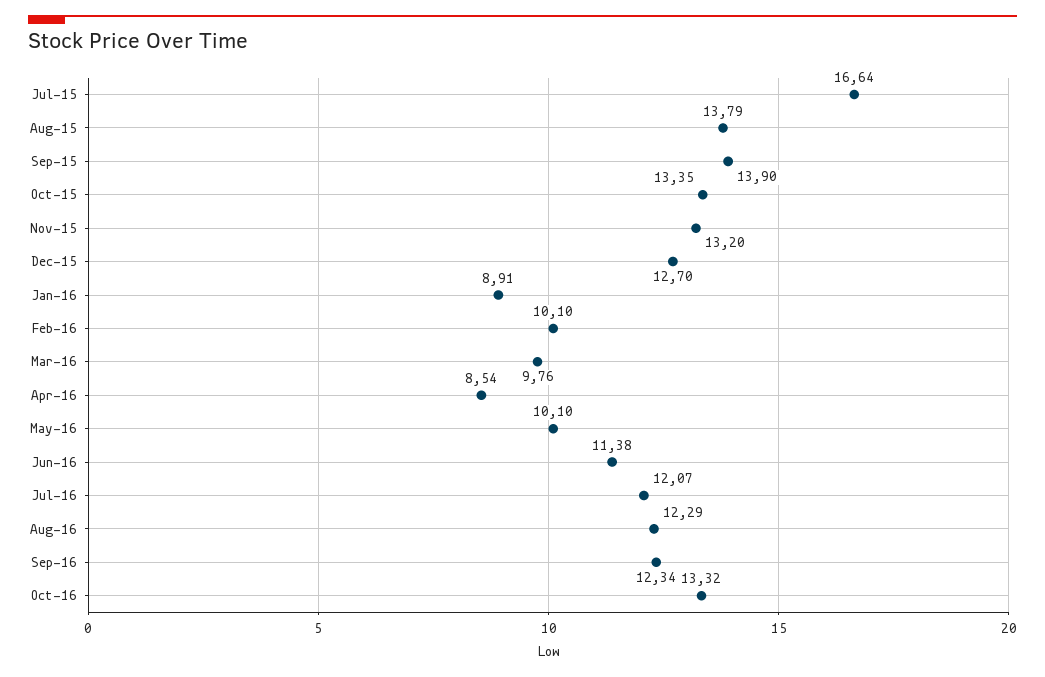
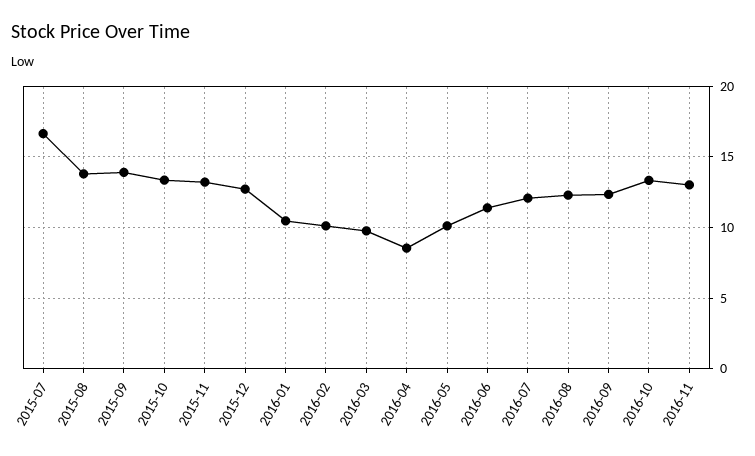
Jan-16: 8.91 -> 10.5
2016-11: none -> 13

